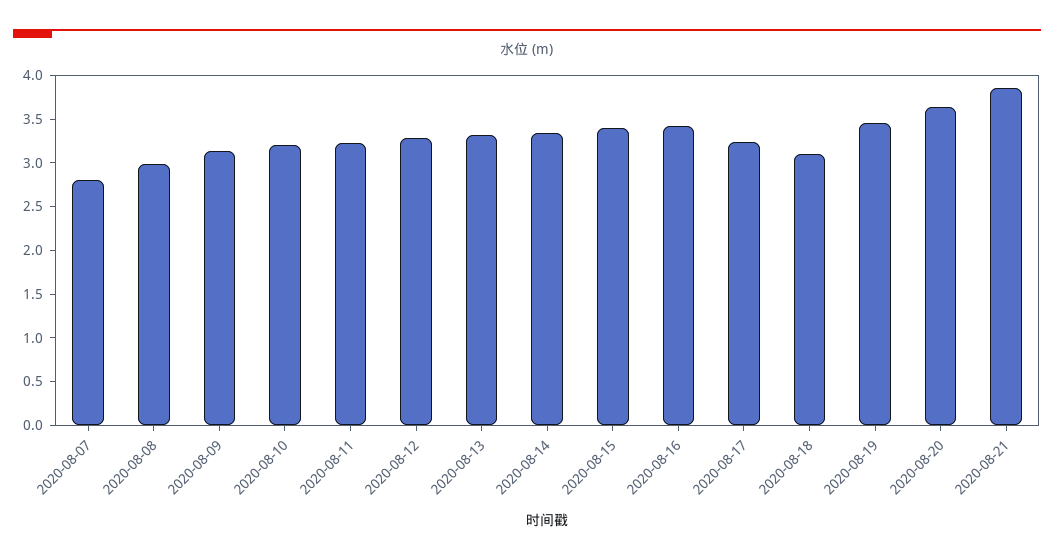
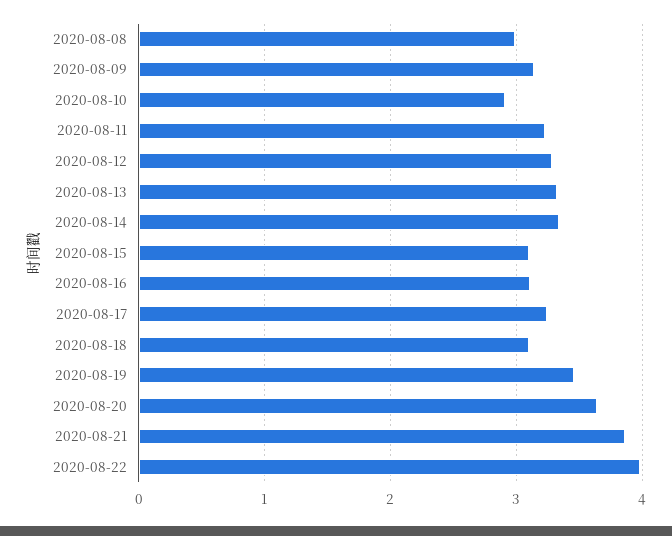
2020-08-07: 2.8 -> none
2020-08-10: 3.2 -> 2.9
2020-08-15: 3.4 -> 3.1
2020-08-16: 3.4 -> 3.1
2020-08-22: none -> 4

